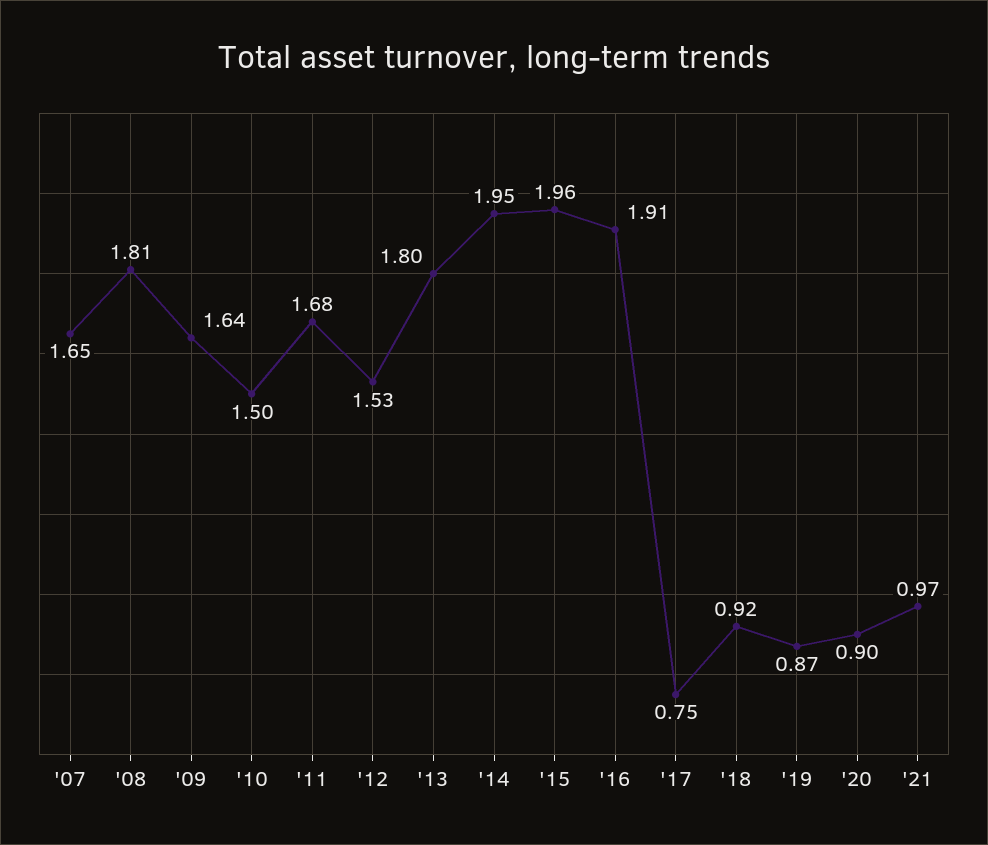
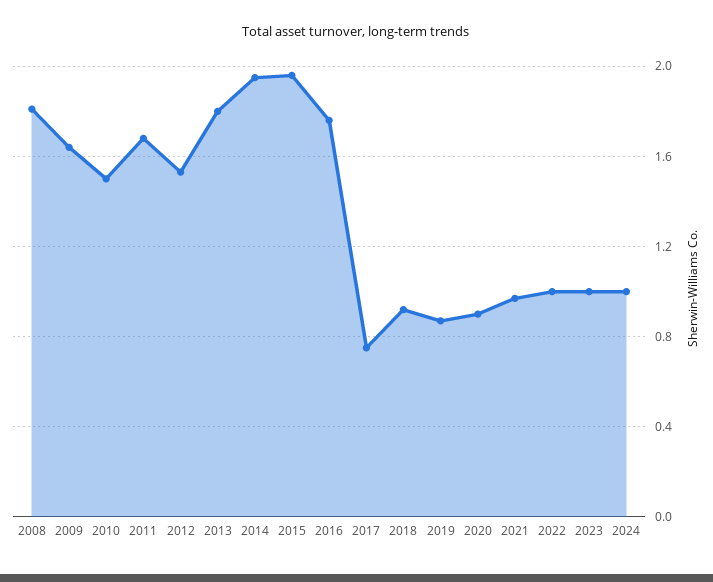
'07: 1.65 -> none
'16: 1.91 -> 1.75
2022: none -> 1
2023: none -> 1
2024: none -> 1

